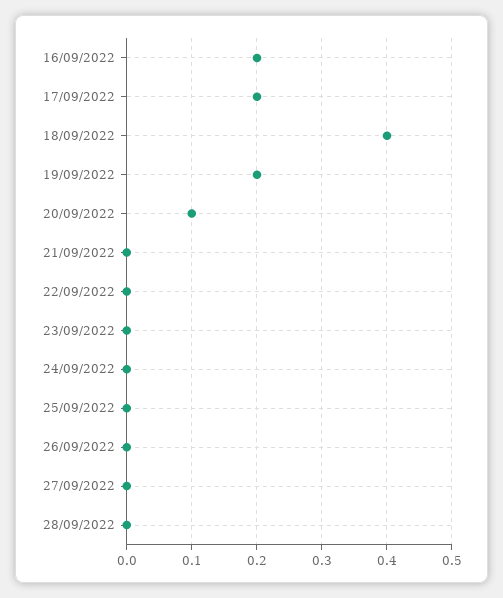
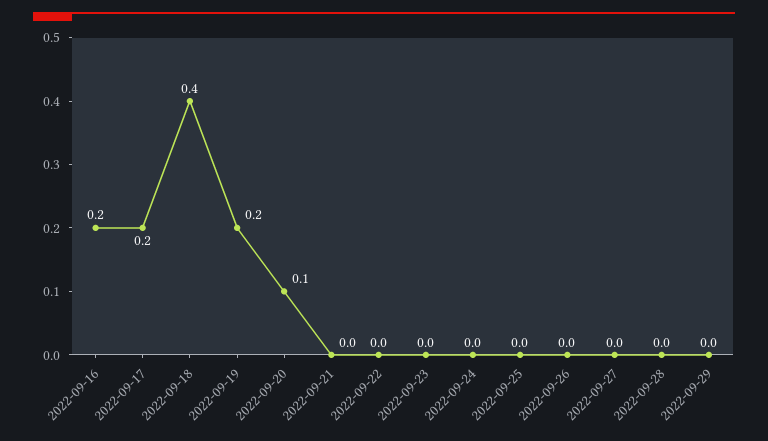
2022-09-29: none -> 0

